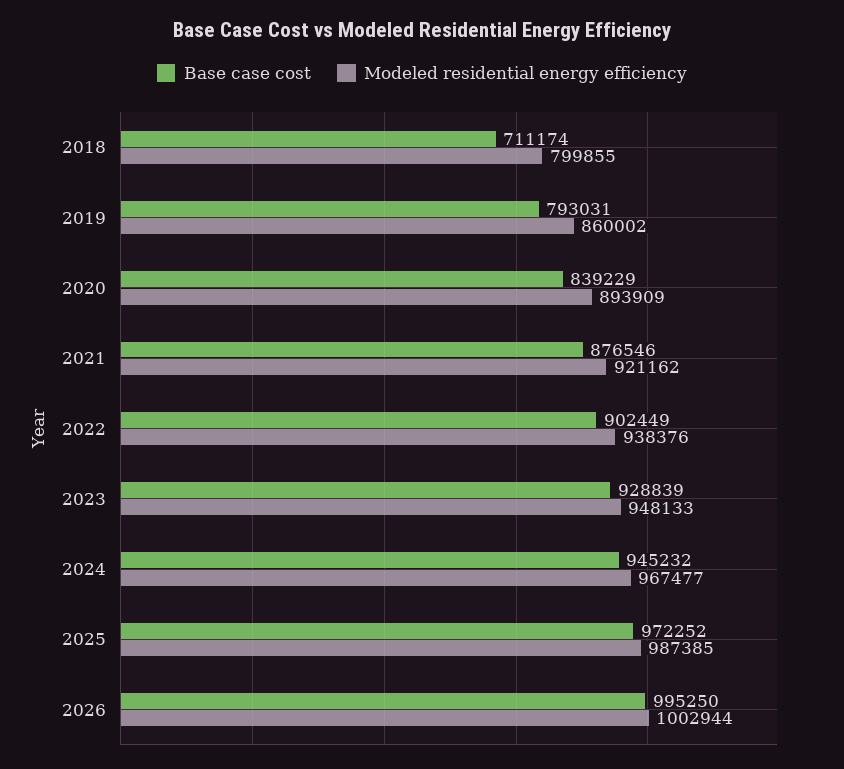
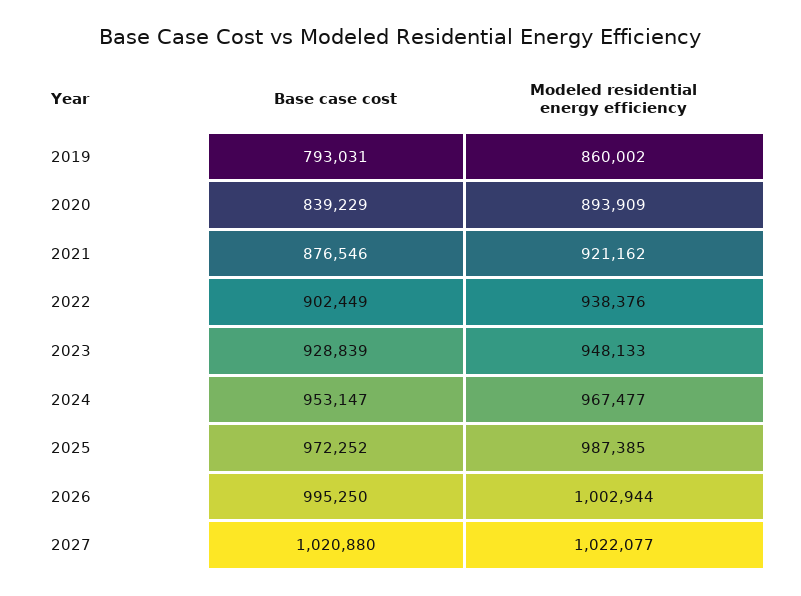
Base case cost, 2018: 711174 -> none
Modeled residential energy efficiency, 2018: 799855 -> none
Base case cost, 2024: 945232 -> 953147
Base case cost, 2027: none -> 1020880
Modeled residential energy efficiency, 2027: none -> 1022077

